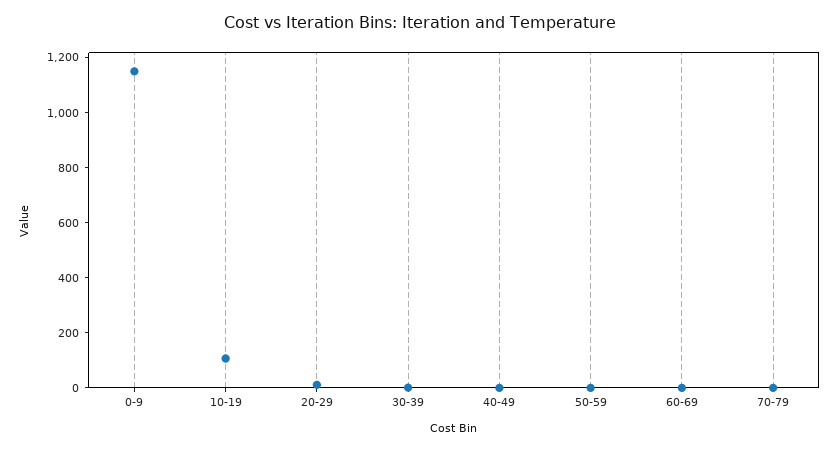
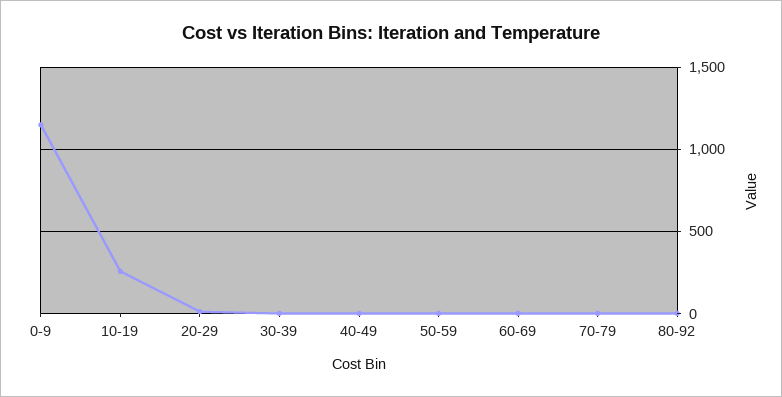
10-19: 100 -> 250
80-92: none -> 0

